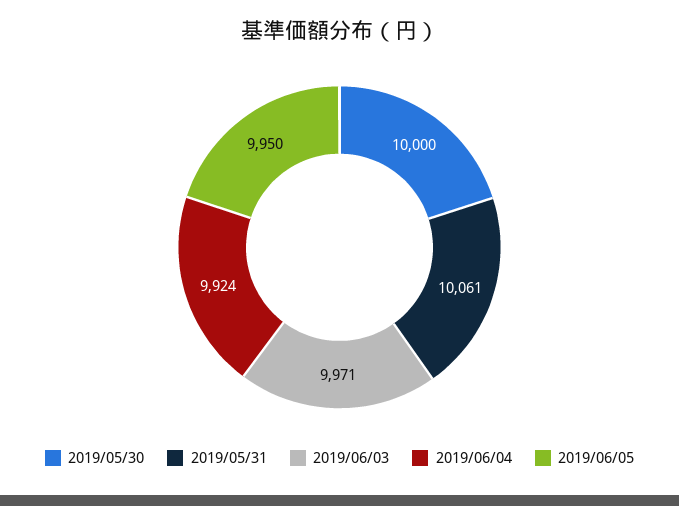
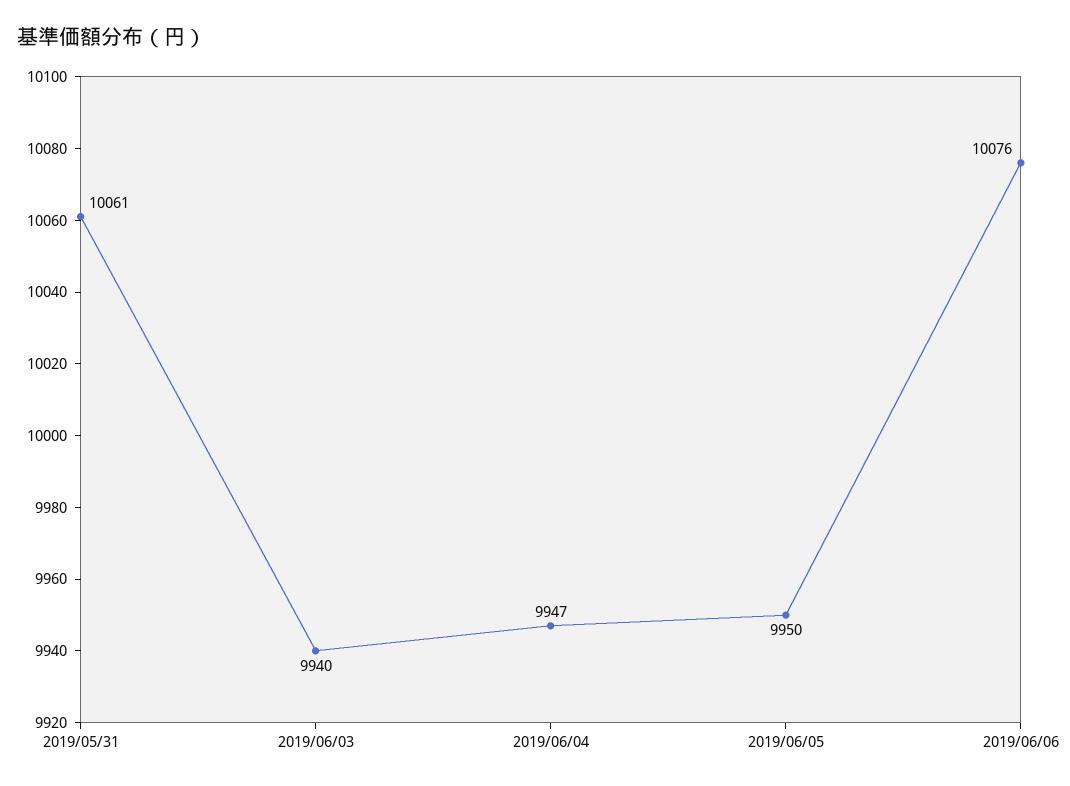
2019/05/30: 10000 -> none
2019/06/03: 9971 -> 9940
2019/06/04: 9924 -> 9947
2019/06/06: none -> 10076

